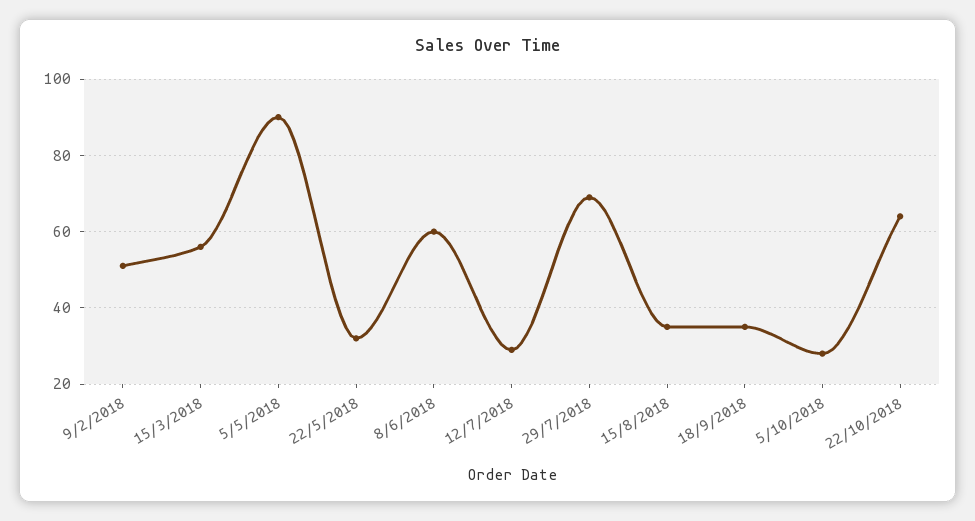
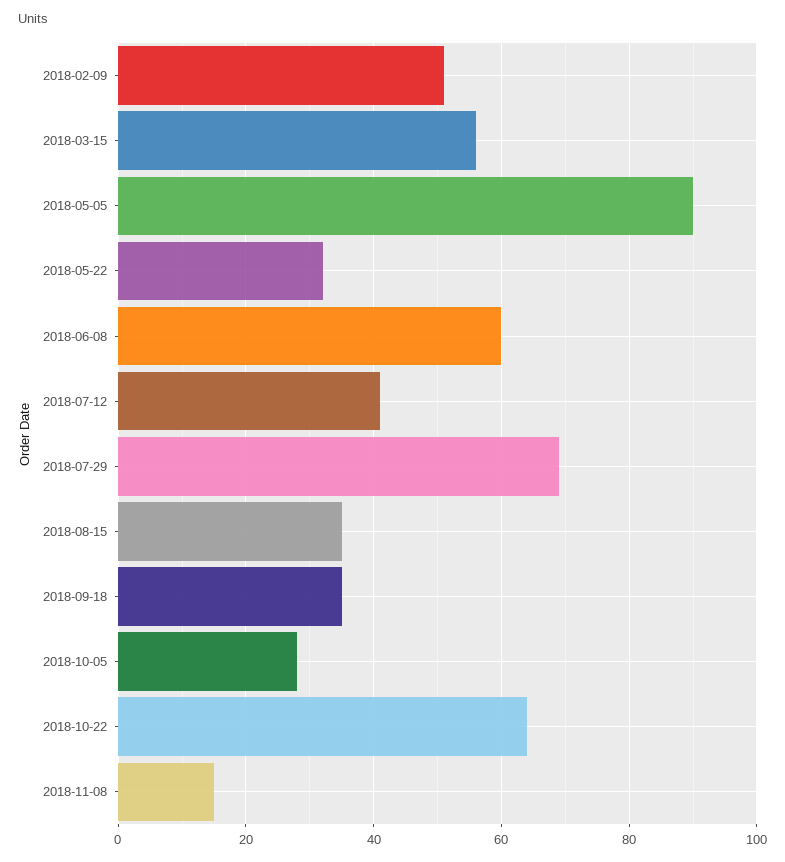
12/7/2018: 30 -> 40
2018-11-08: none -> 15

